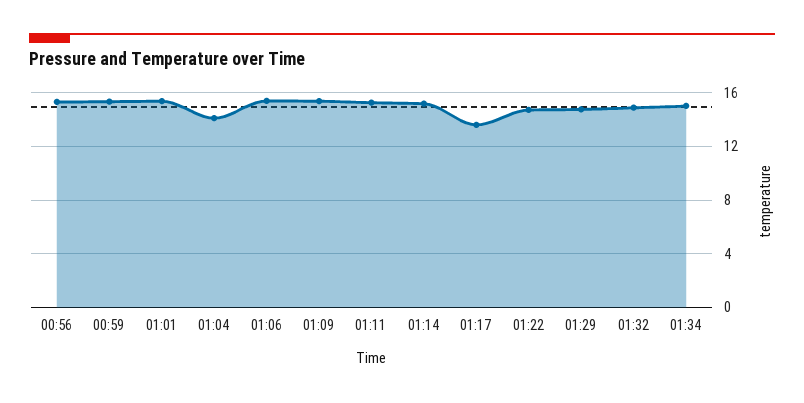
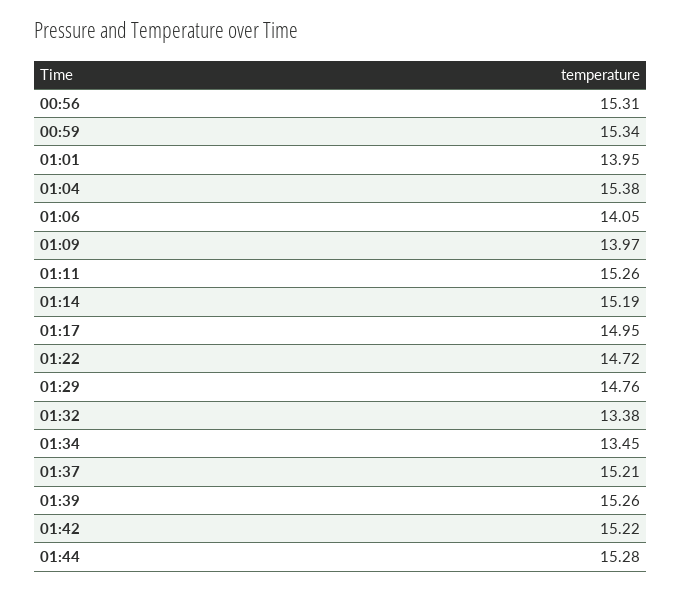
01:01: 15.5 -> 13.95
01:04: 14 -> 15.38
01:06: 15.5 -> 14.05
01:09: 15.5 -> 13.97
01:17: 13.5 -> 14.95
01:32: 15 -> 13.38
01:34: 15 -> 13.45
01:37: none -> 15.21
01:39: none -> 15.26
01:42: none -> 15.22
01:44: none -> 15.28

